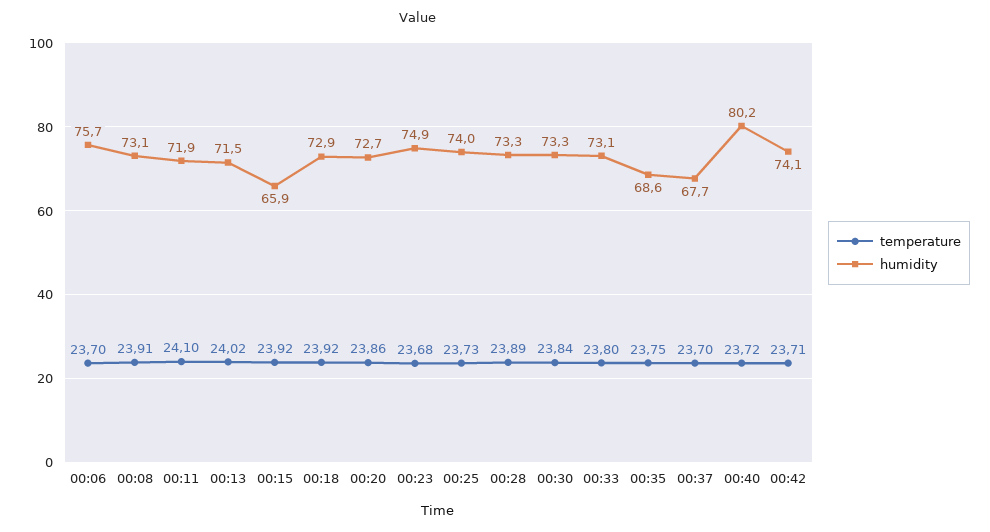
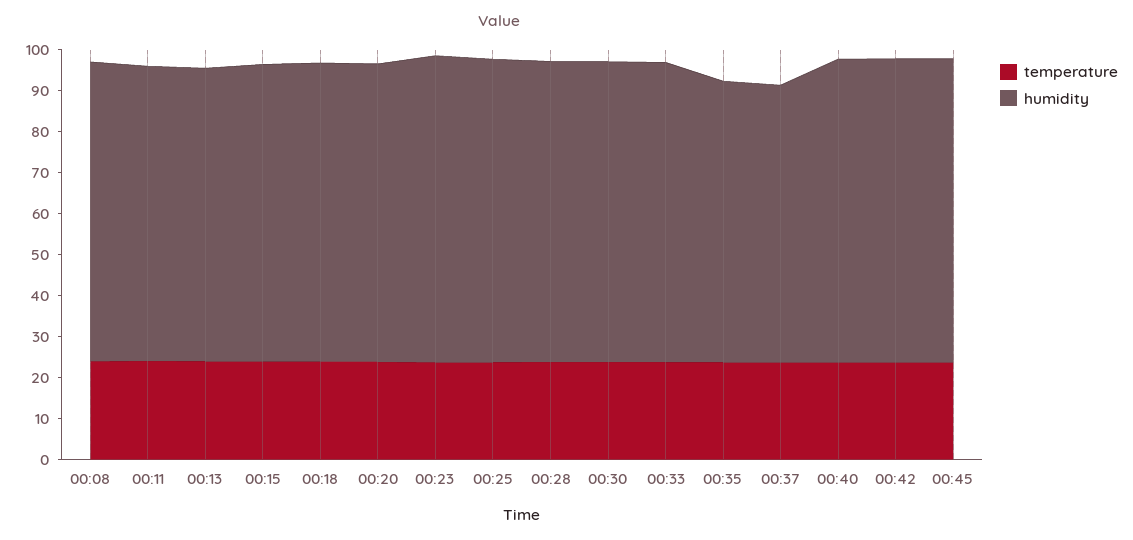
temperature, 00:06: 23.7 -> none
humidity, 00:06: 75.7 -> none
humidity, 00:15: 65.9 -> 72
humidity, 00:40: 80.2 -> 74
temperature, 00:45: none -> 24
humidity, 00:45: none -> 74

